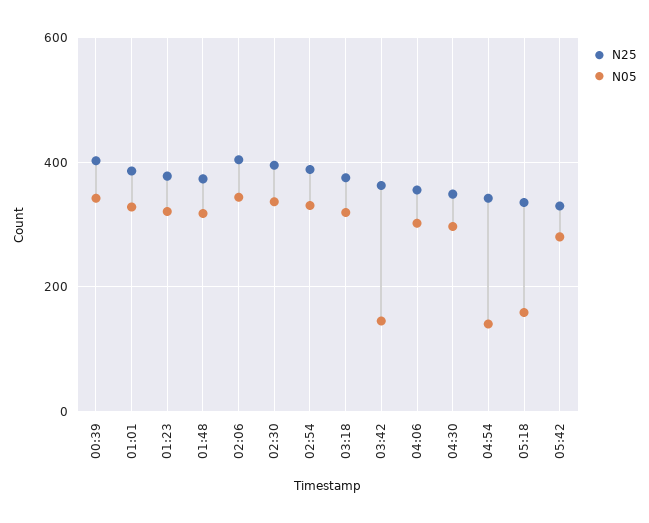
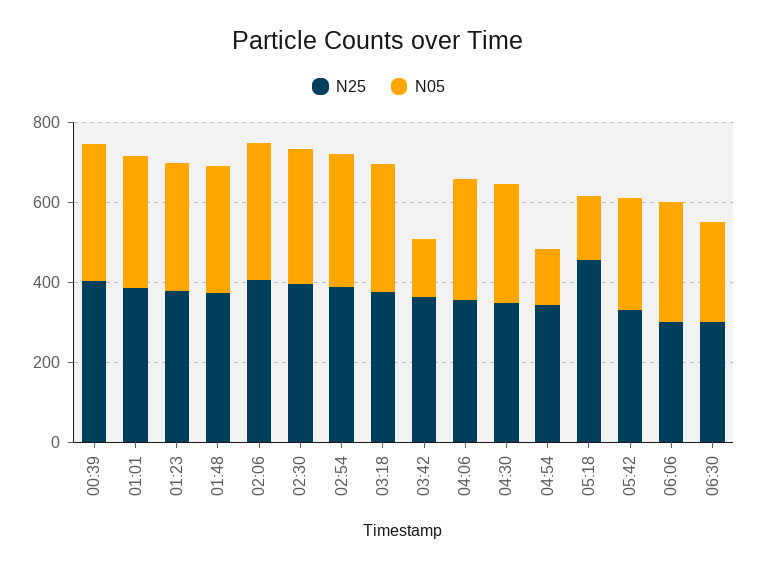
N25, 05:18: 340 -> 450
N25, 06:06: none -> 300
N05, 06:06: none -> 300
N25, 06:30: none -> 300
N05, 06:30: none -> 250

